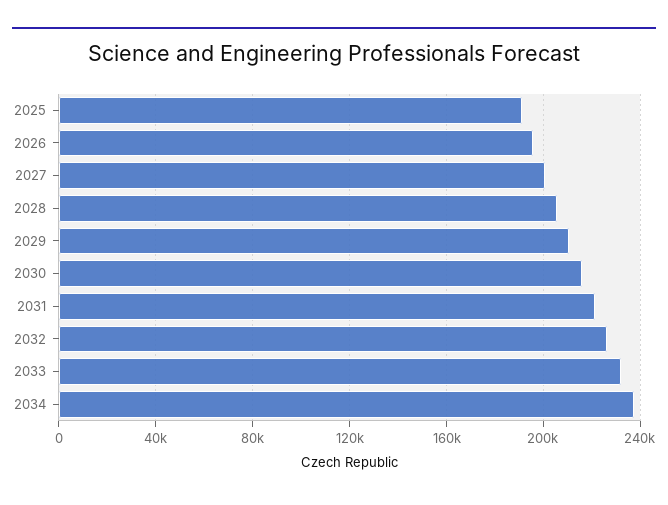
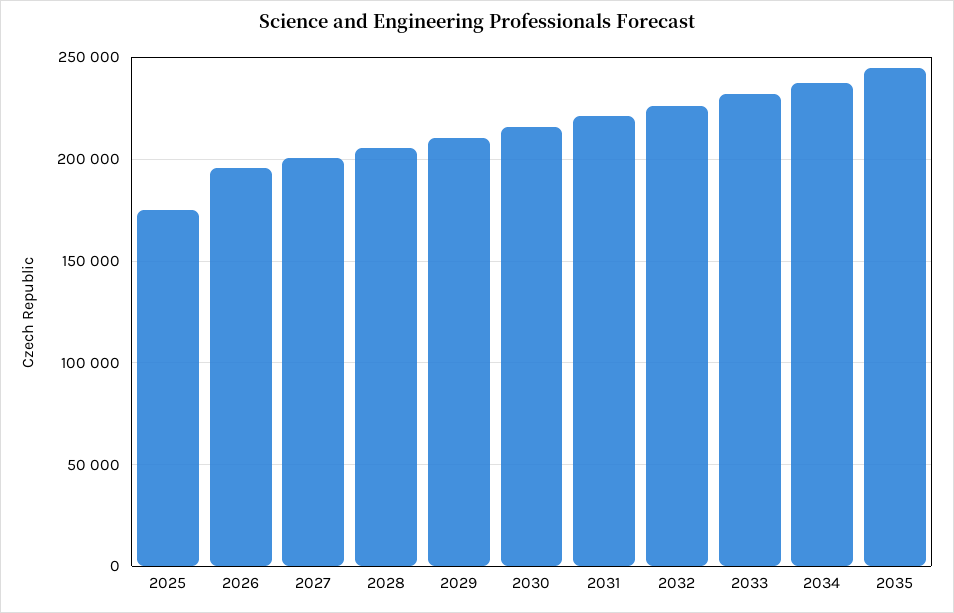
2025: 190000 -> 175000
2035: none -> 245000

